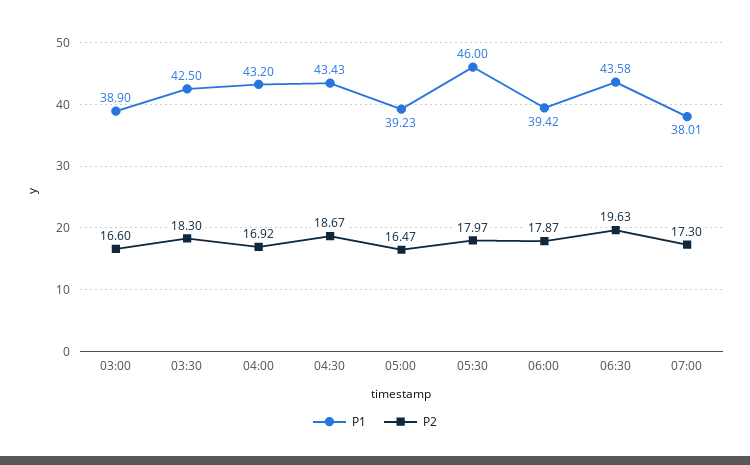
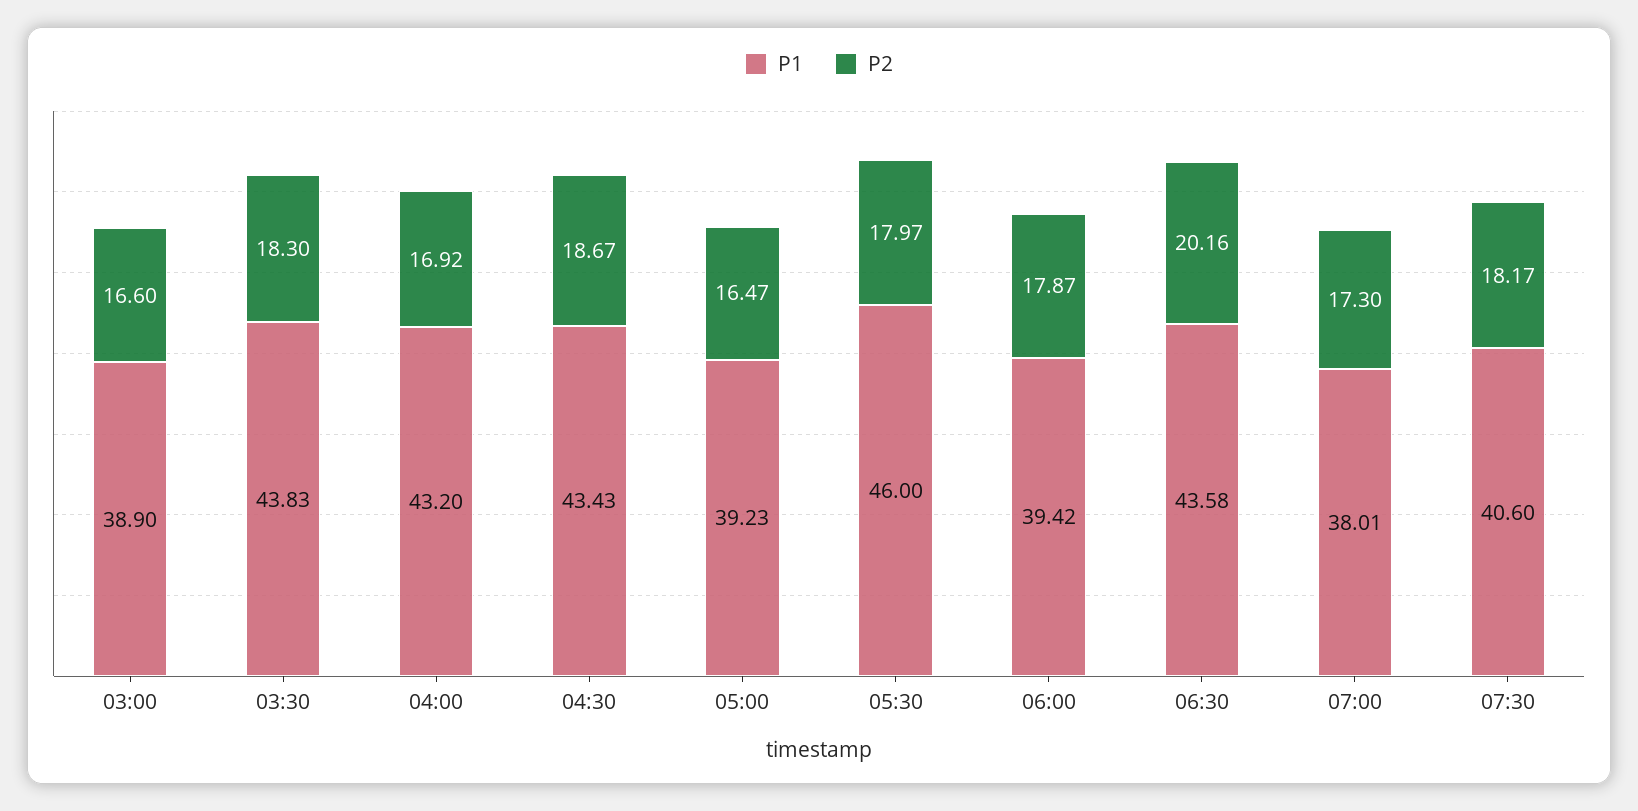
P1, 03:30: 42.5 -> 43.83
P2, 06:30: 19.63 -> 20.16
P1, 07:30: none -> 40.6
P2, 07:30: none -> 18.17

